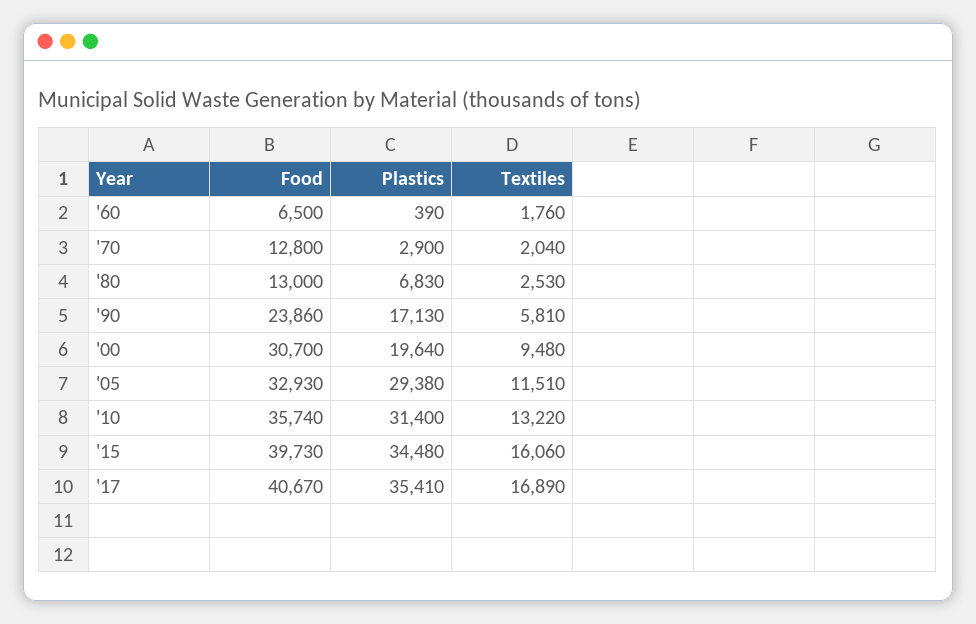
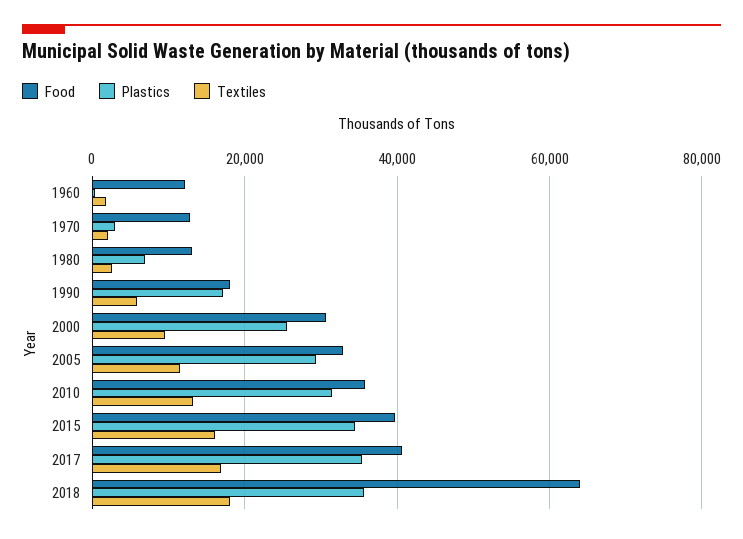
Food, '60: 6500 -> 12000
Food, '90: 23860 -> 18000
Plastics, '00: 19640 -> 26000
Food, 2018: none -> 64000
Plastics, 2018: none -> 36000
Textiles, 2018: none -> 18000

